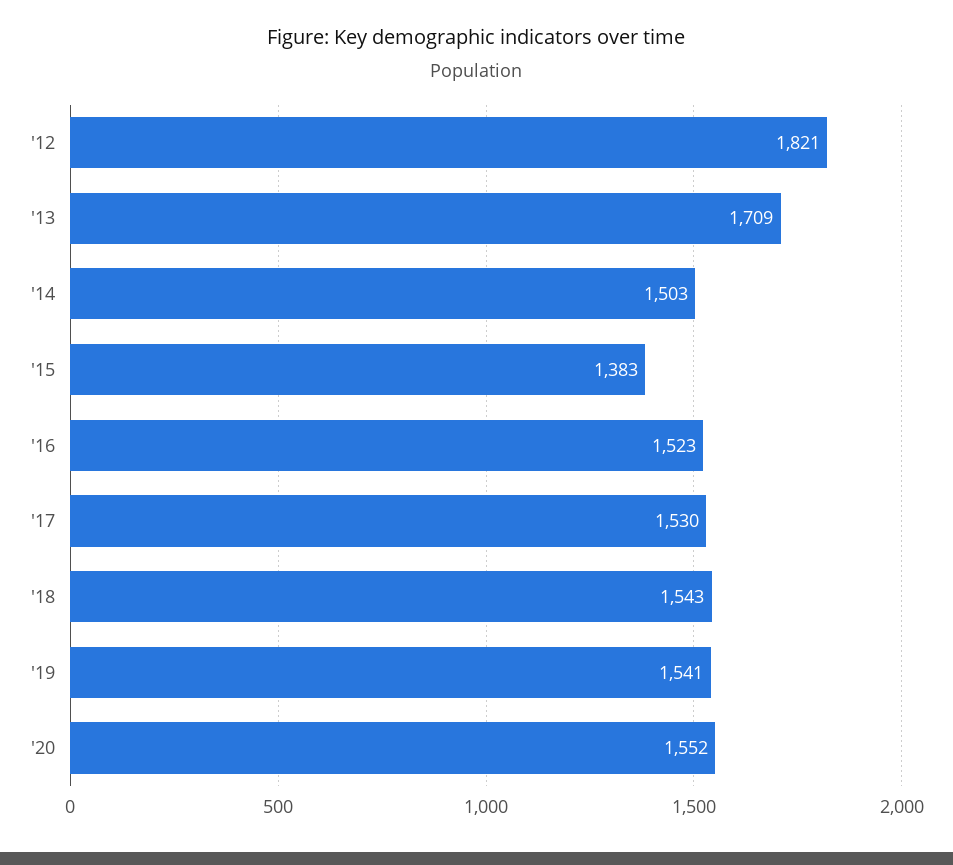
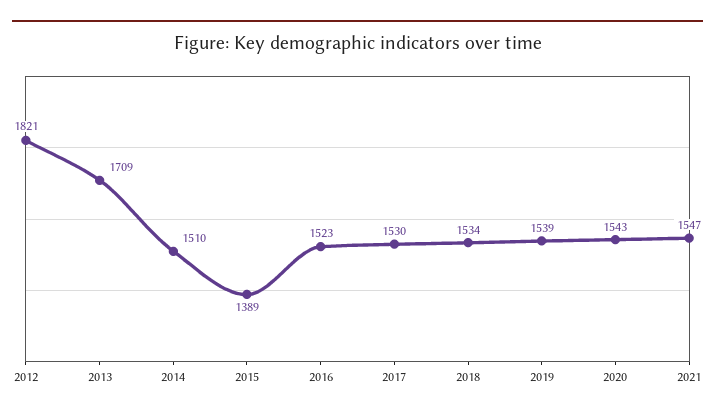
'14: 1503 -> 1510
'15: 1383 -> 1389
'18: 1543 -> 1534
'19: 1541 -> 1539
'20: 1552 -> 1543
2021: none -> 1547

